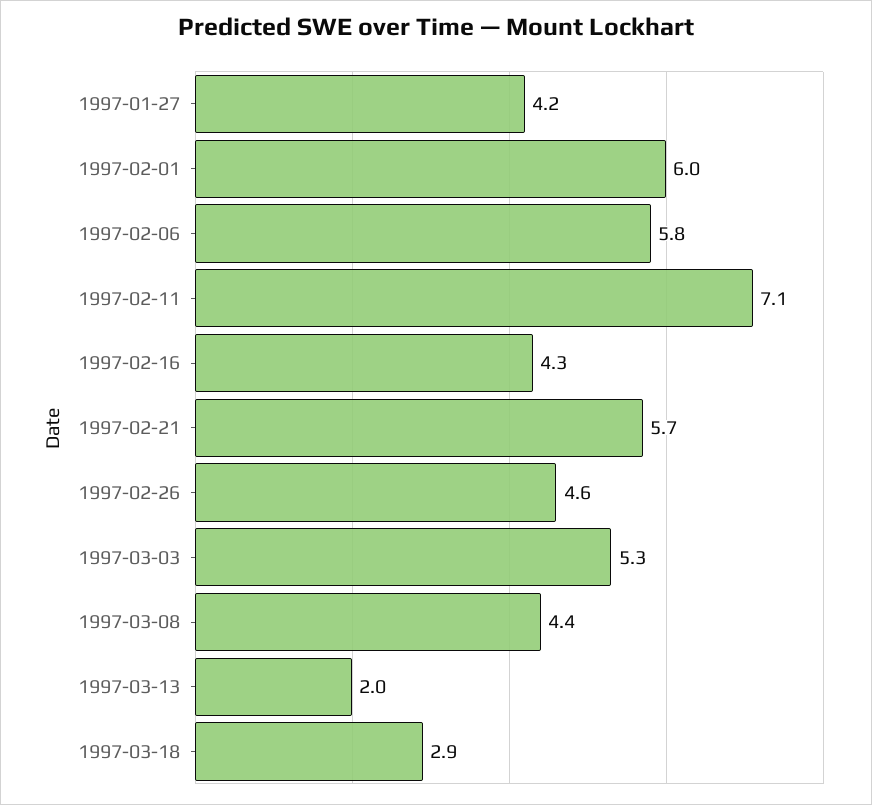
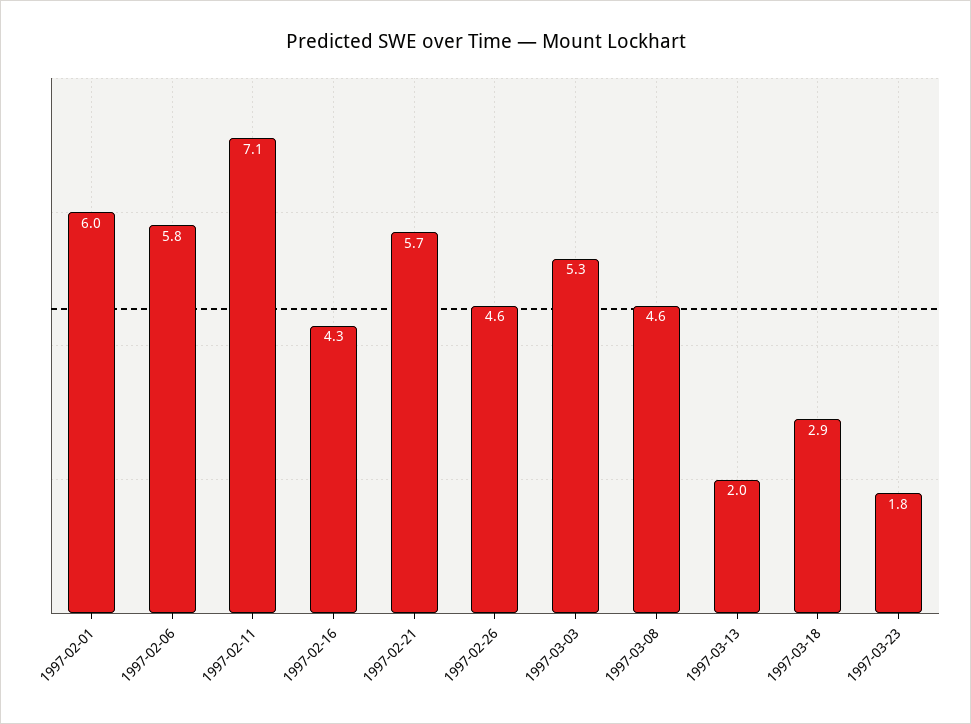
1997-01-27: 4.2 -> none
1997-03-08: 4.4 -> 4.6
1997-03-23: none -> 1.8

